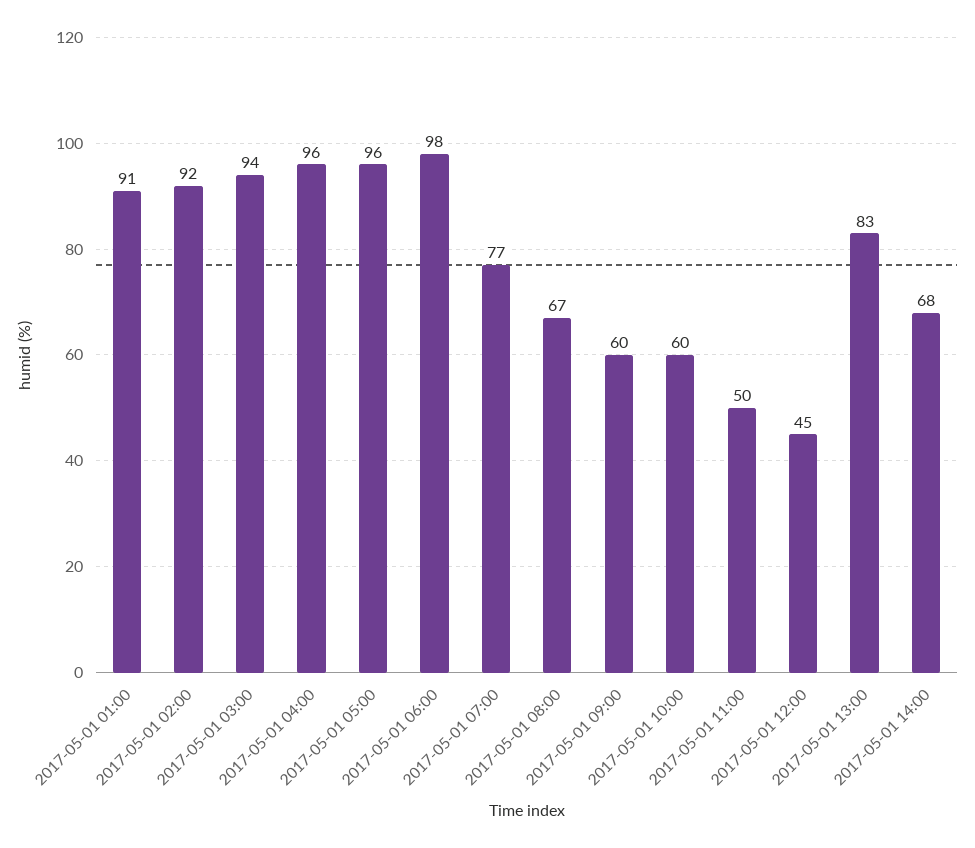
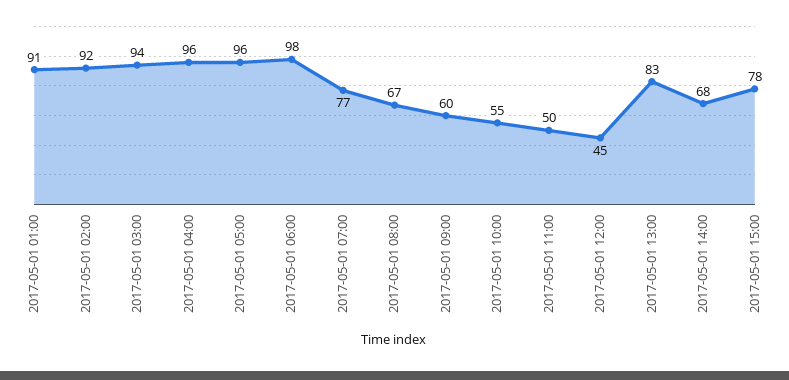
2017-05-01 10:00: 60 -> 55
2017-05-01 15:00: none -> 78

